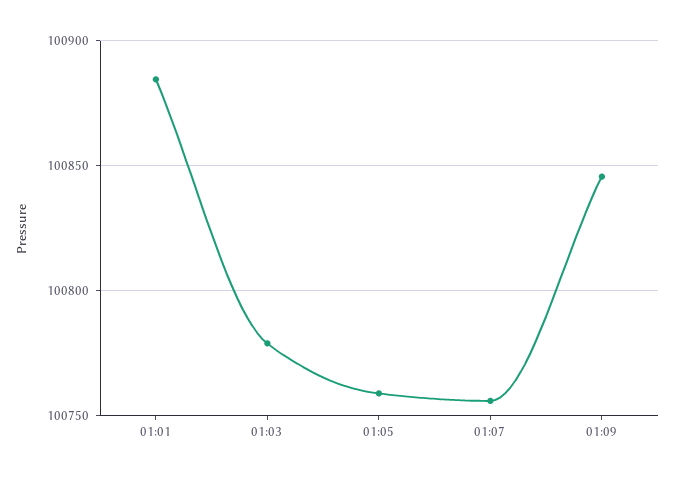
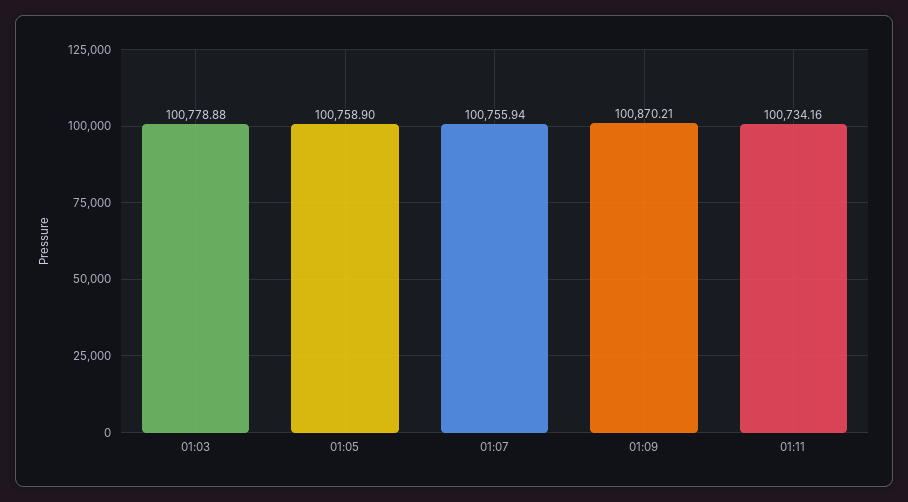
01:01: 100885 -> none
01:09: 100845 -> 100870.21
01:11: none -> 100734.16

